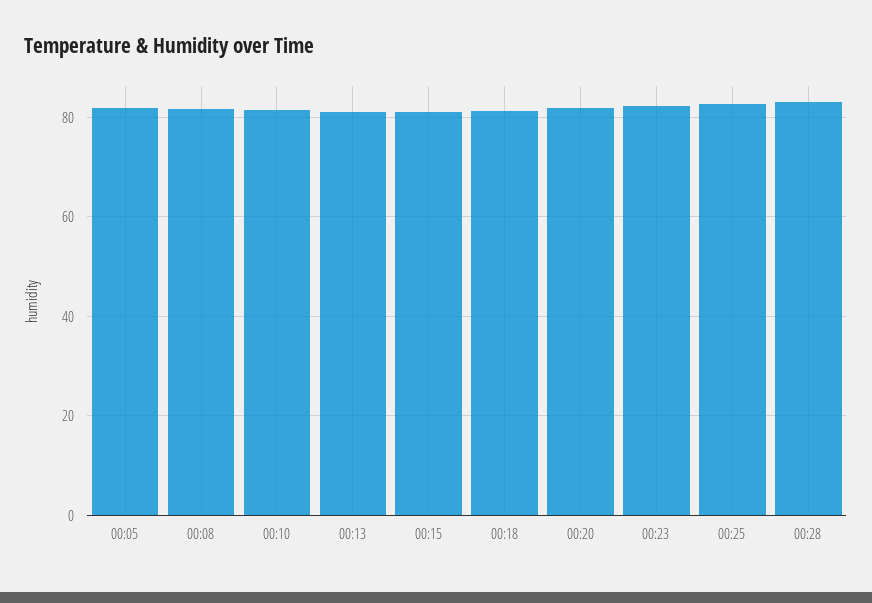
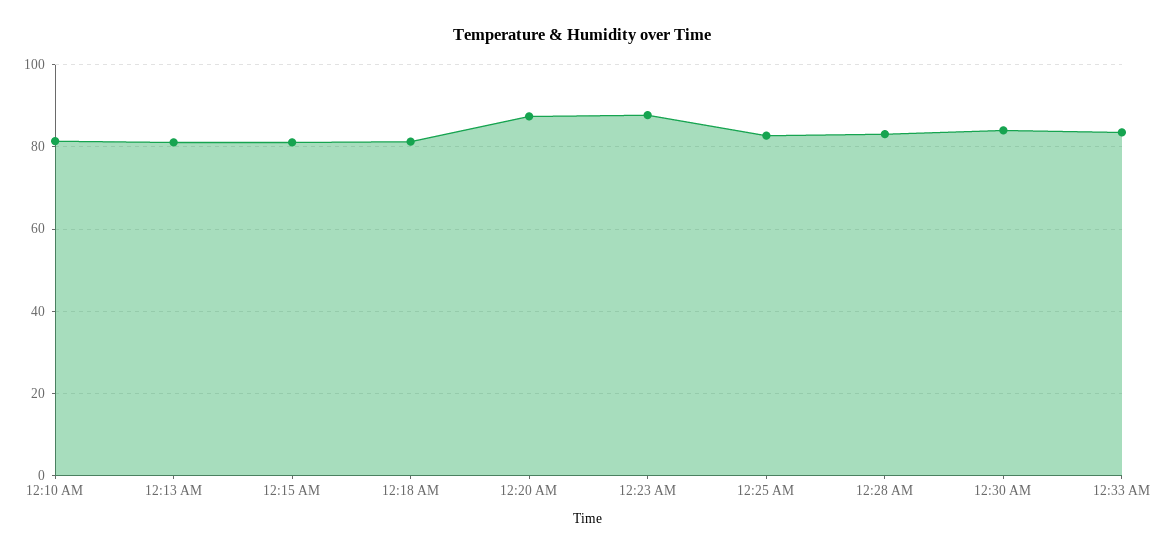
00:05: 82 -> none
00:08: 82 -> none
00:20: 82 -> 88
00:23: 82 -> 88
12:30 AM: none -> 84
12:33 AM: none -> 84

